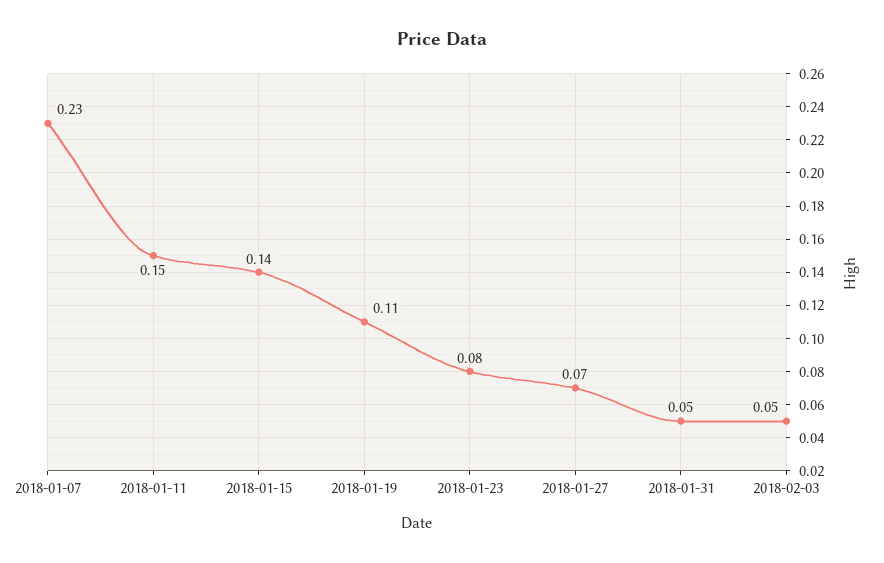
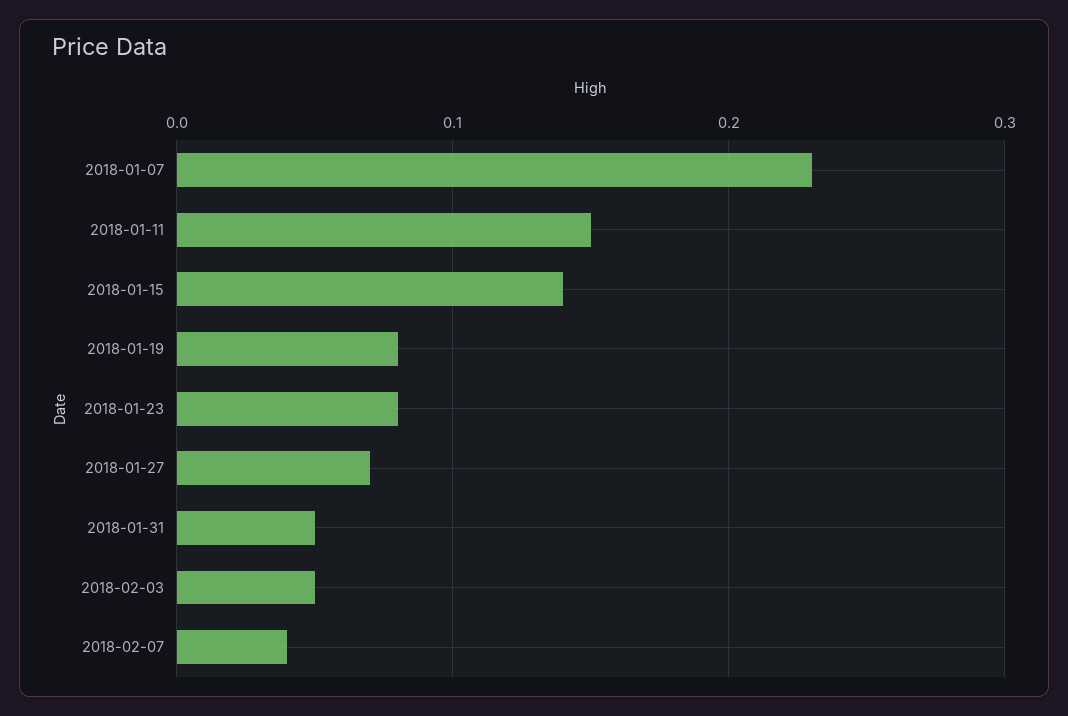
2018-01-19: 0.11 -> 0.08
2018-02-07: none -> 0.04

